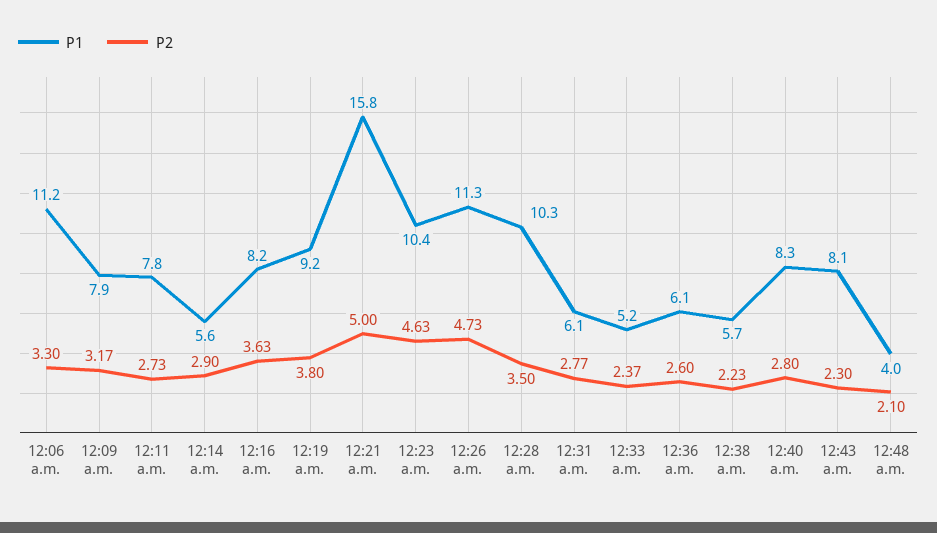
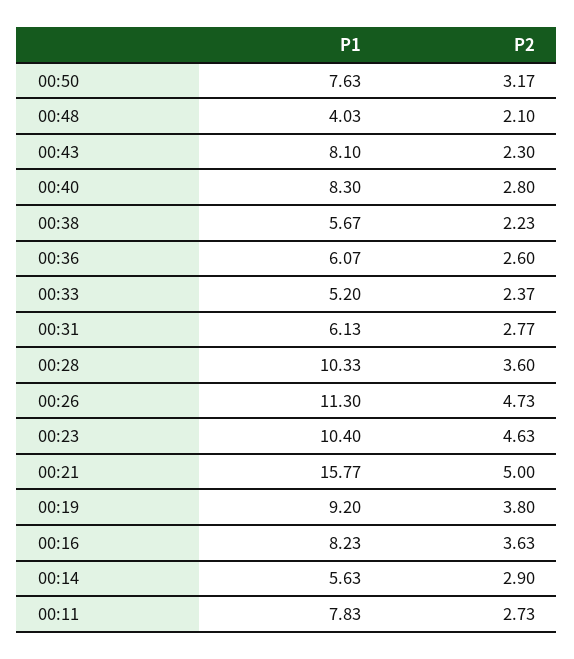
P1, 12:06 a.m.: 11.2 -> none
P2, 12:06 a.m.: 3.3 -> none
P1, 12:09 a.m.: 7.9 -> none
P2, 12:09 a.m.: 3.17 -> none
P2, 12:28 a.m.: 3.5 -> 3.6
P1, 00:50: none -> 7.63
P2, 00:50: none -> 3.17

